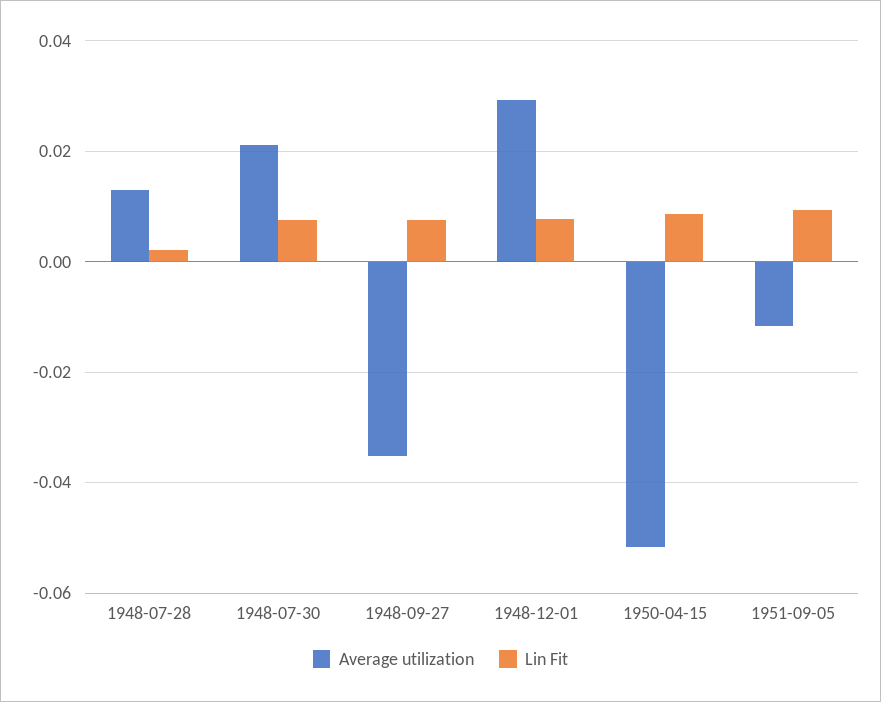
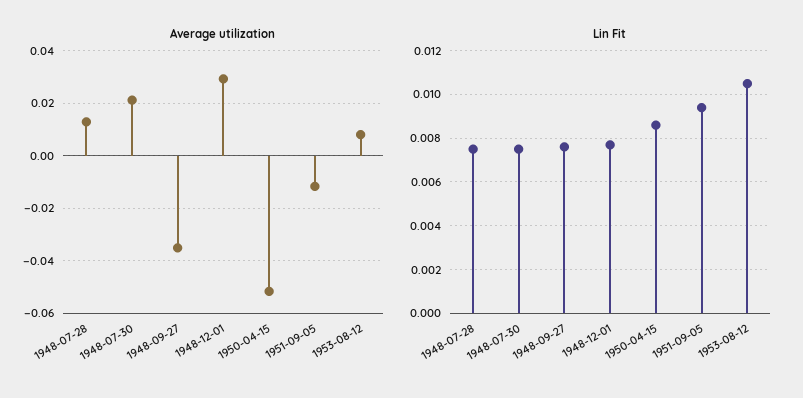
Lin Fit, 1948-07-28: 0.002 -> 0.0075
Average utilization, 1953-08-12: none -> 0.0075
Lin Fit, 1953-08-12: none -> 0.0105

